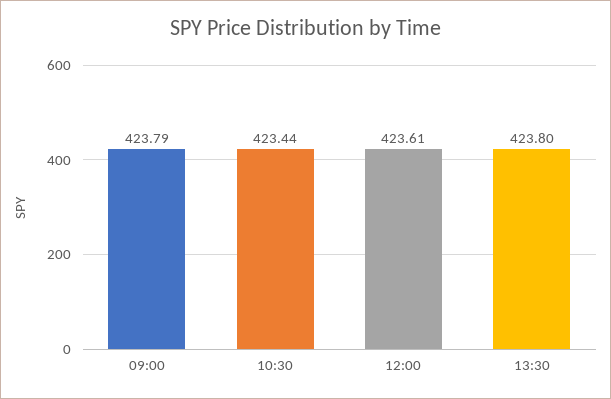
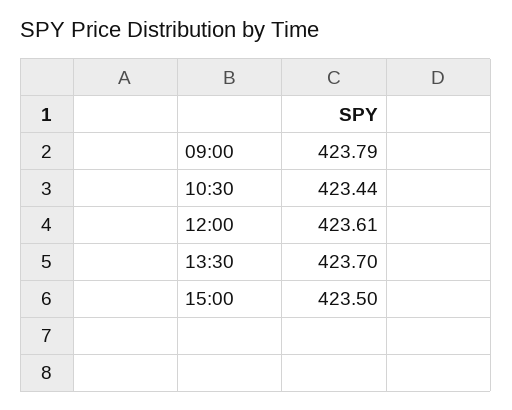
13:30: 423.8 -> 423.7
15:00: none -> 423.5

